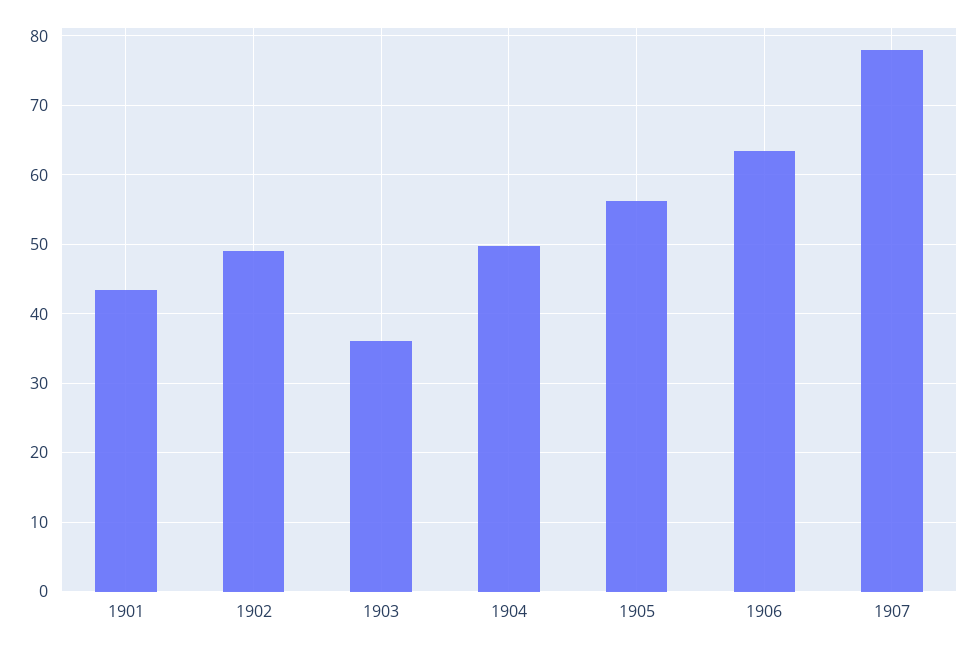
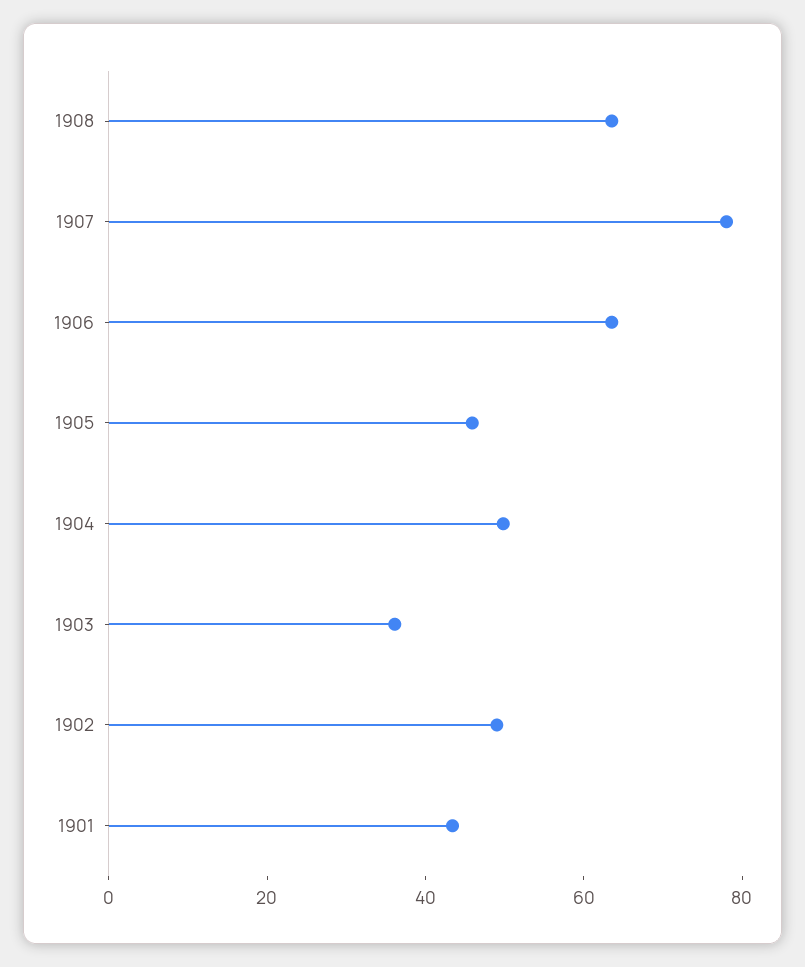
1905: 56 -> 45
1908: none -> 65

